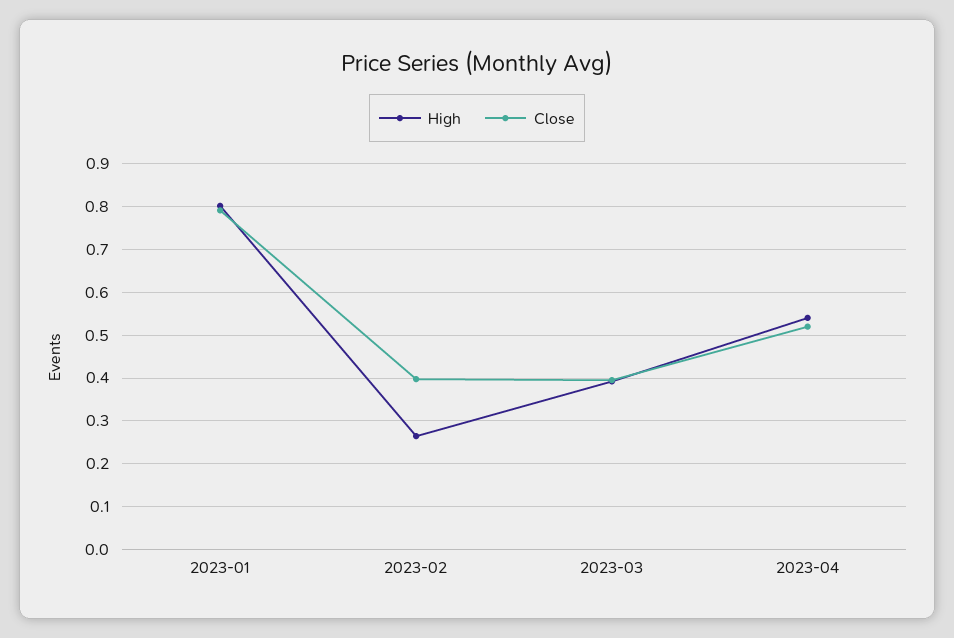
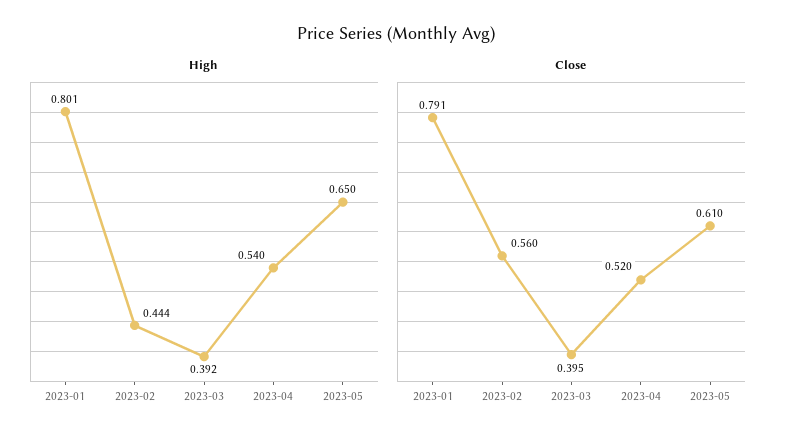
High, 2023-02: 0.26 -> 0.444
Close, 2023-02: 0.4 -> 0.56
High, 2023-05: none -> 0.65
Close, 2023-05: none -> 0.61

